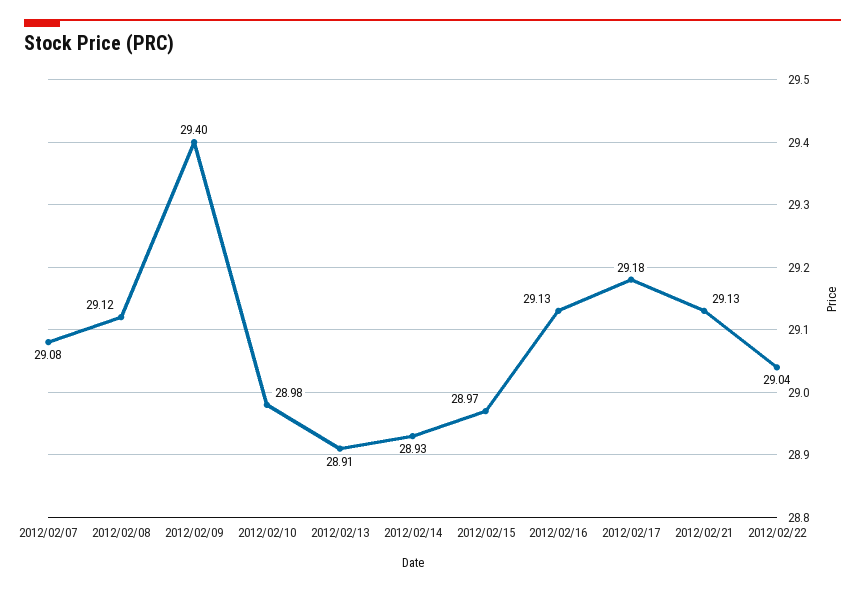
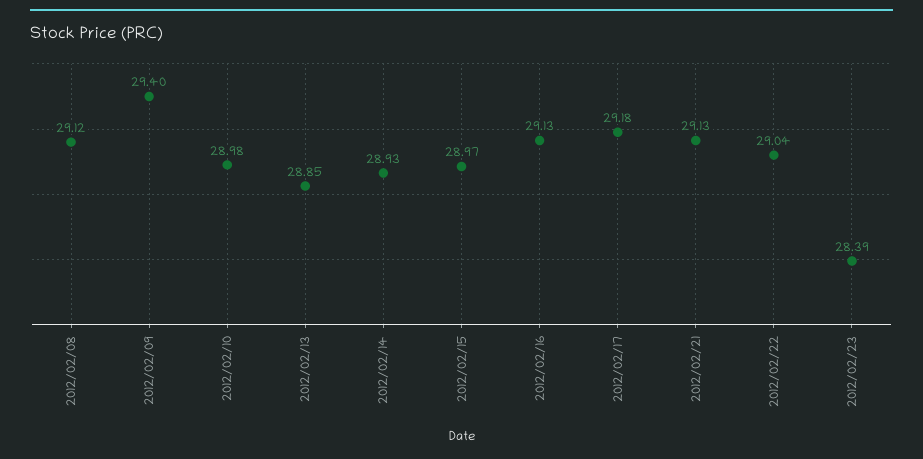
2012/02/07: 29.08 -> none
2012/02/13: 28.91 -> 28.85
2012/02/23: none -> 28.39

